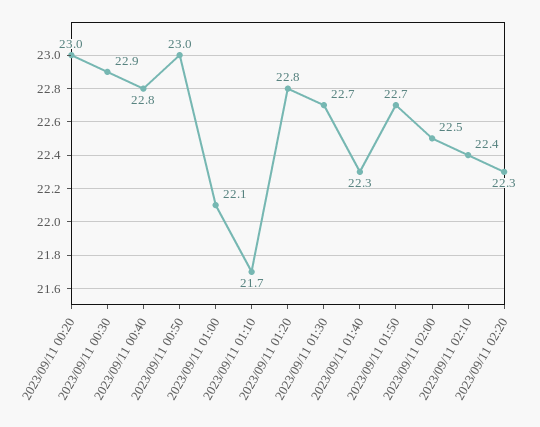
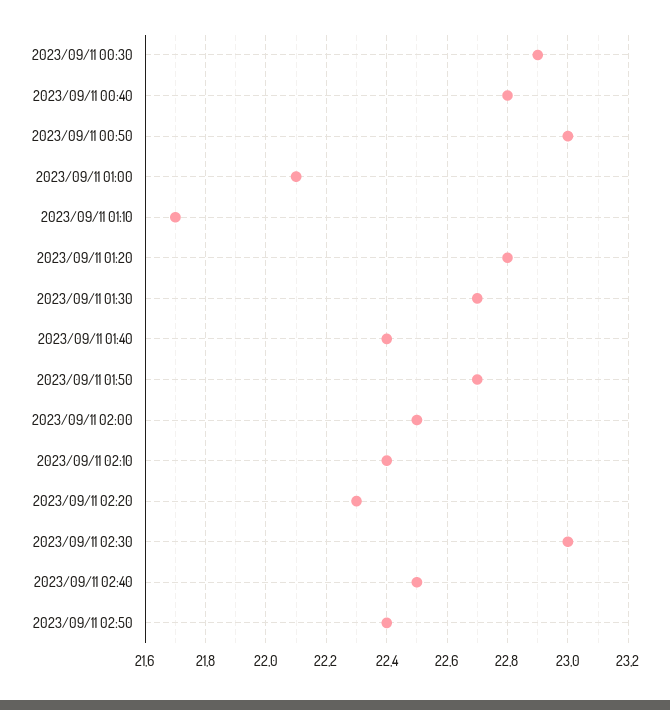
2023/09/11 00:20: 23 -> none
2023/09/11 01:40: 22.3 -> 22.4
2023/09/11 02:30: none -> 23
2023/09/11 02:40: none -> 22.5
2023/09/11 02:50: none -> 22.4

